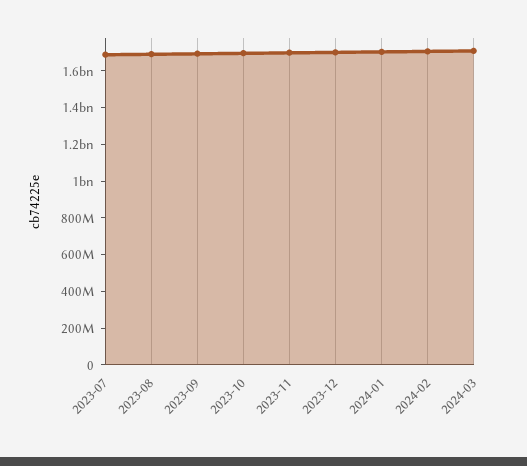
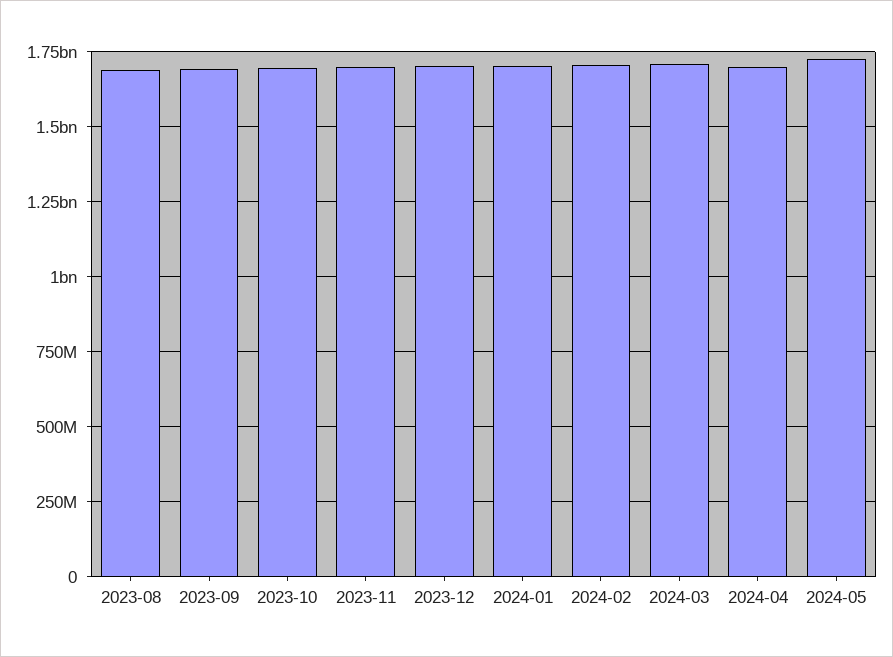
2023-07: 1700000000 -> none
2024-04: none -> 1700000000
2024-05: none -> 1725000000

